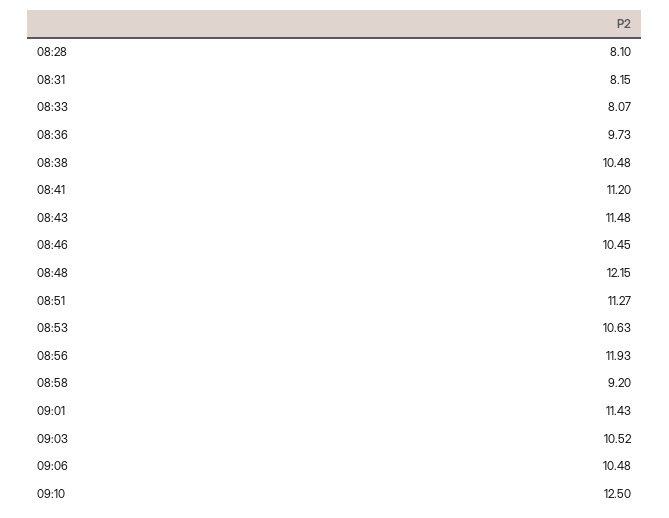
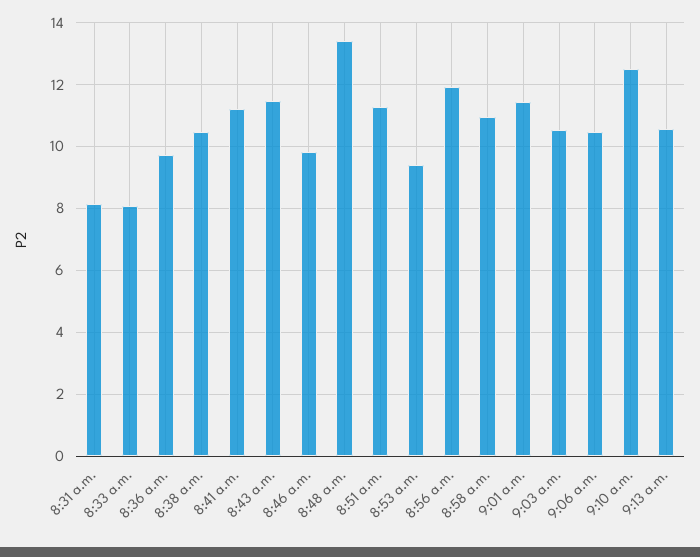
08:28: 8.1 -> none
08:46: 10.45 -> 9.8
08:48: 12.15 -> 13.4
08:53: 10.63 -> 9.4
08:58: 9.2 -> 11
9:13 a.m.: none -> 10.6

